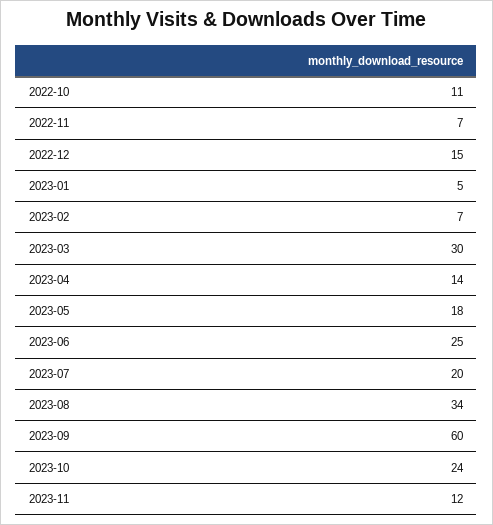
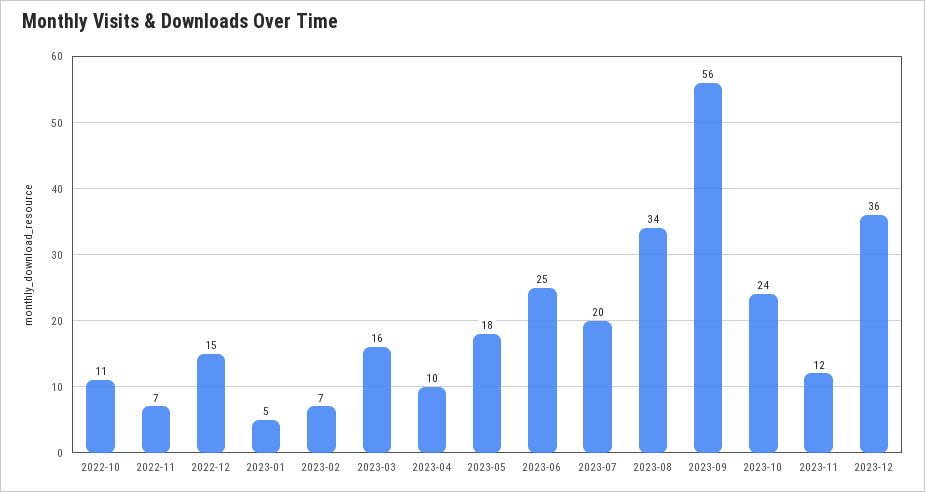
2023-03: 30 -> 16
2023-04: 14 -> 10
2023-09: 60 -> 56
2023-12: none -> 36

